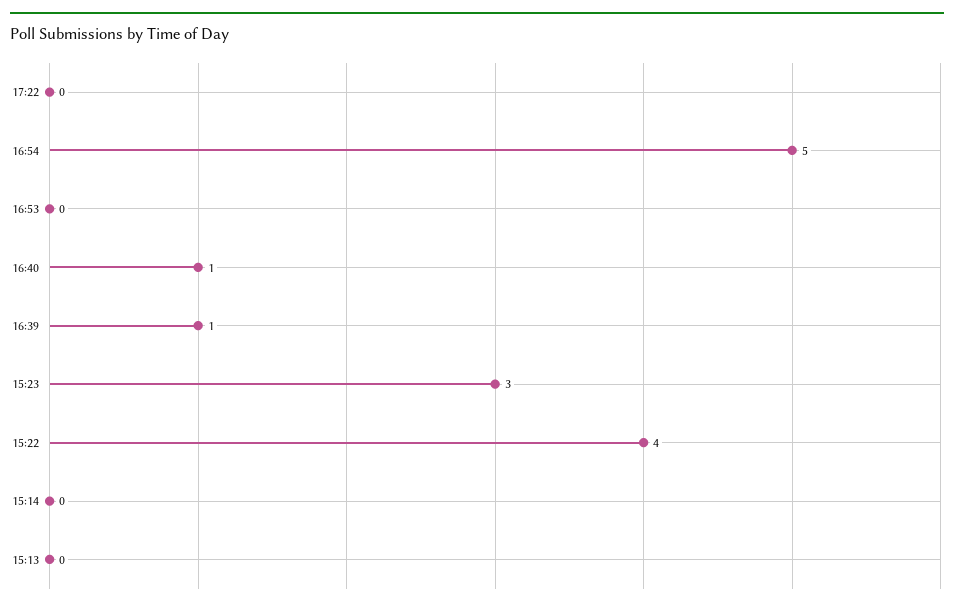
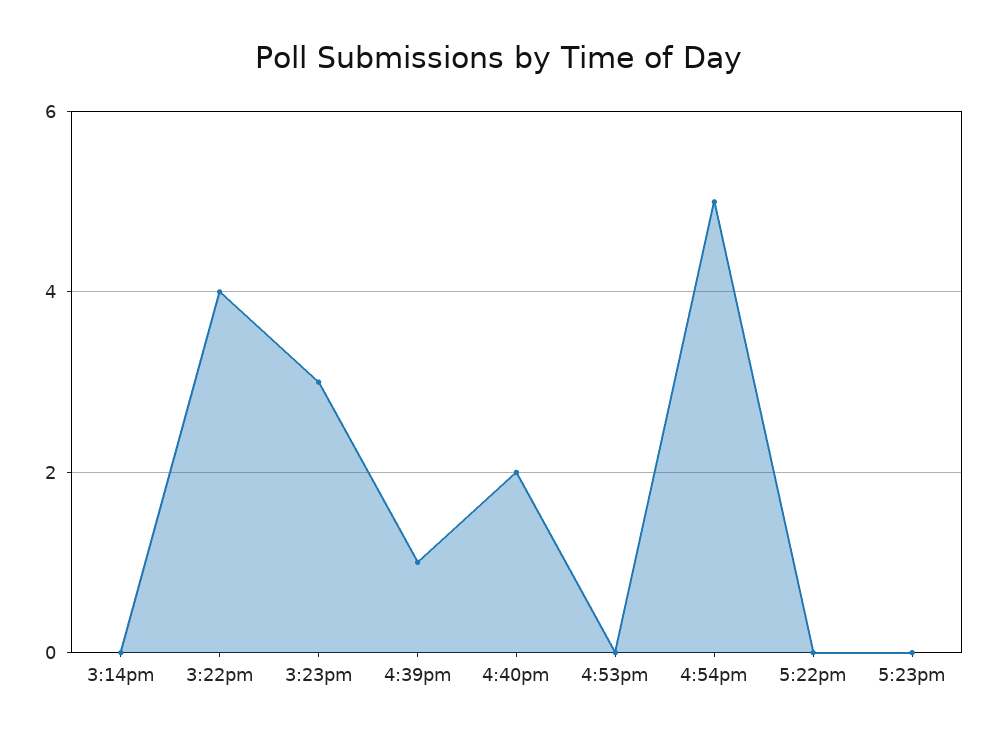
16:40: 1 -> 2
15:13: 0 -> none
5:23pm: none -> 0

